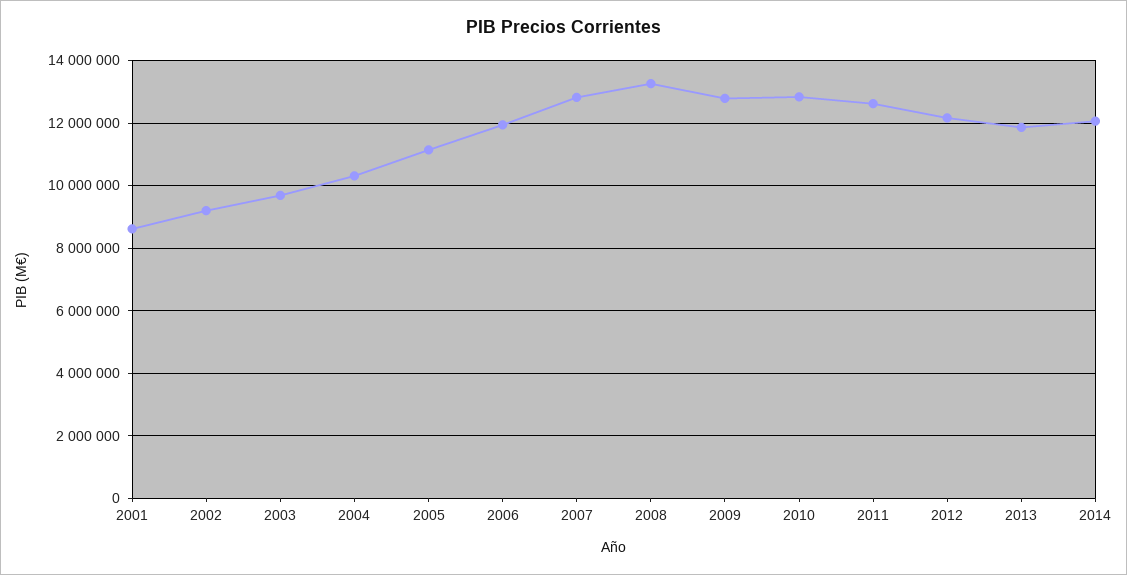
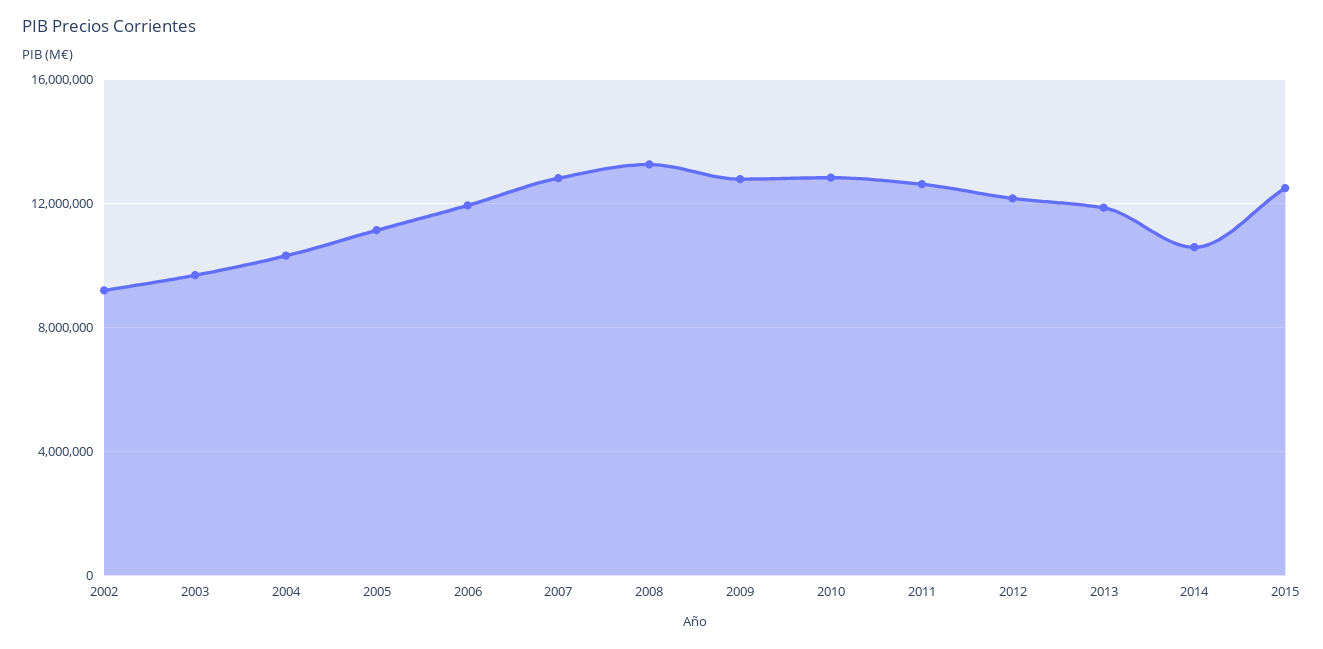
2001: 8600000 -> none
2014: 12000000 -> 10500000
2015: none -> 12500000

